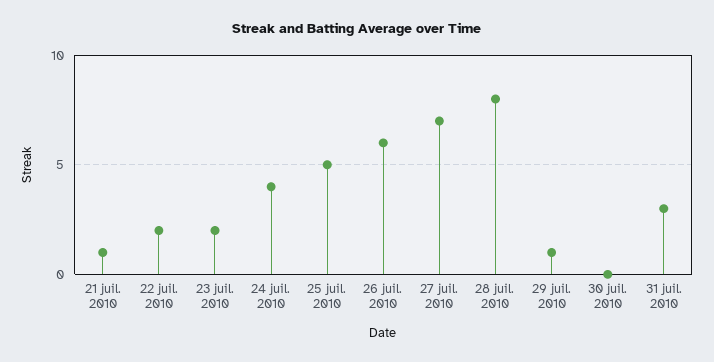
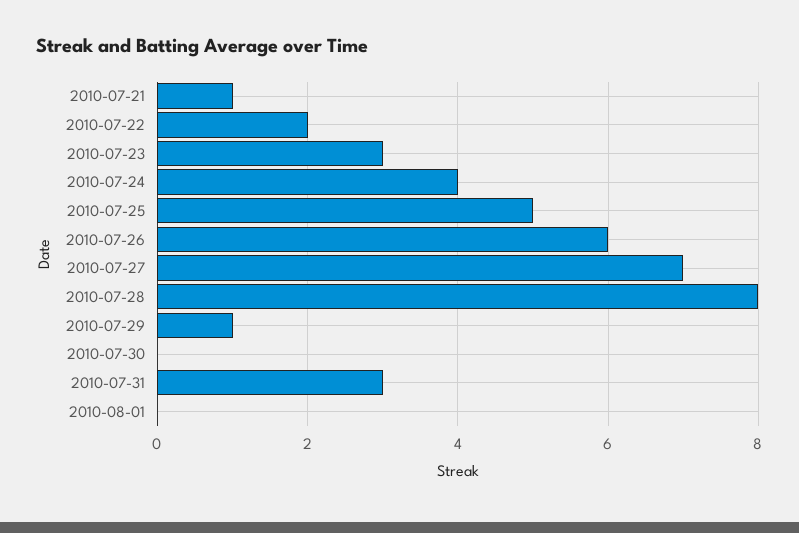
23 juil. 2010: 2 -> 3
2010-08-01: none -> 0

